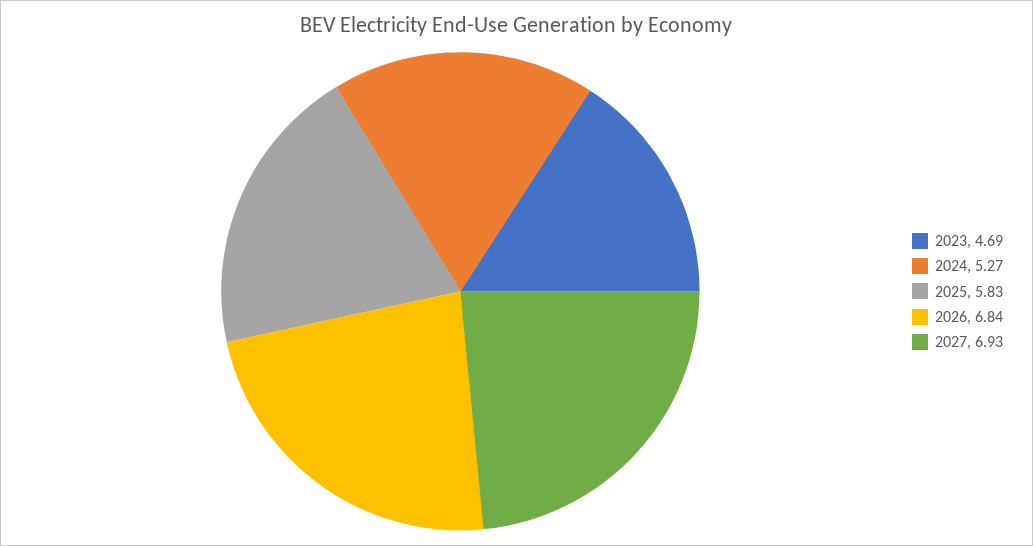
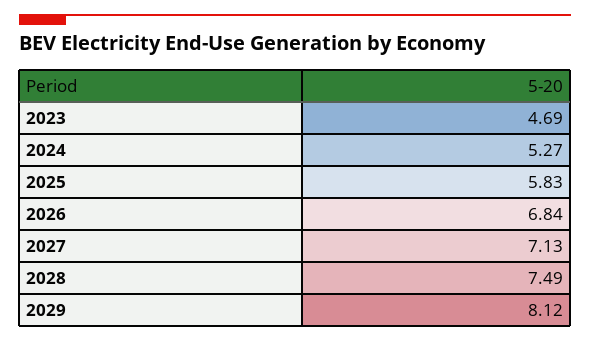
2027: 6.93 -> 7.13
2028: none -> 7.49
2029: none -> 8.12

